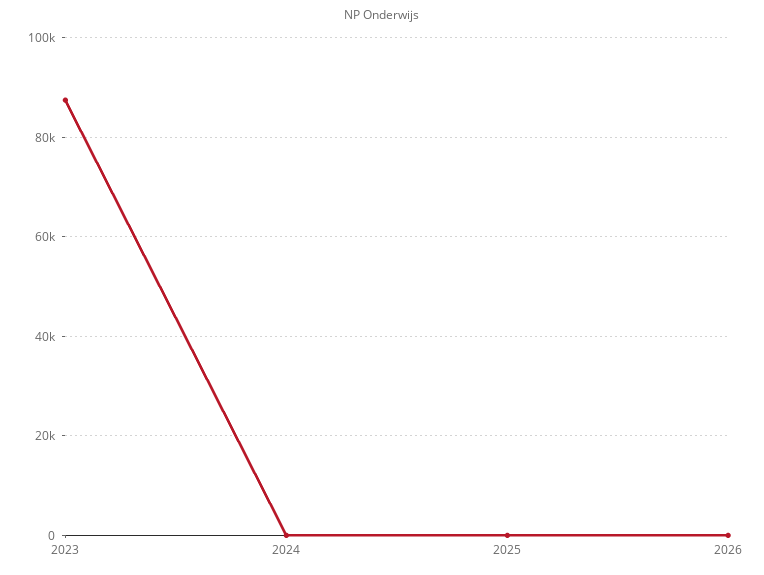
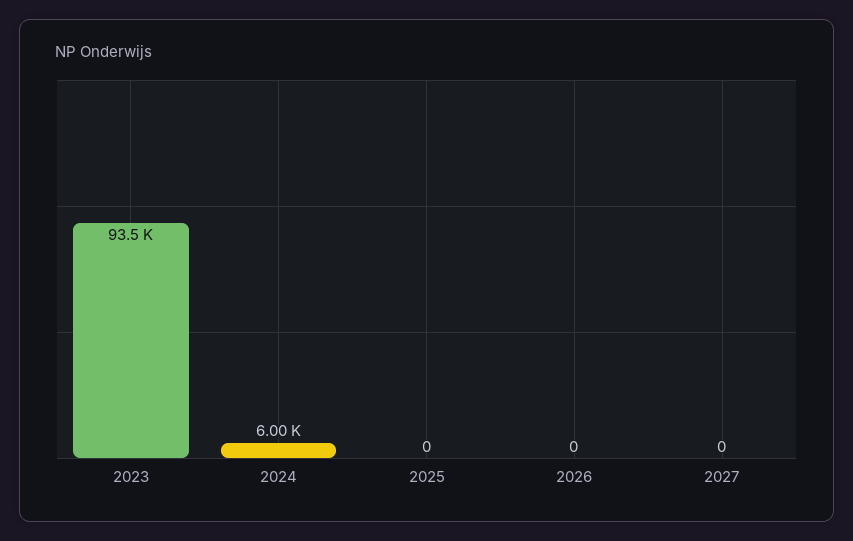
2023: 88000 -> 93500
2024: 0 -> 6000
2027: none -> 0

